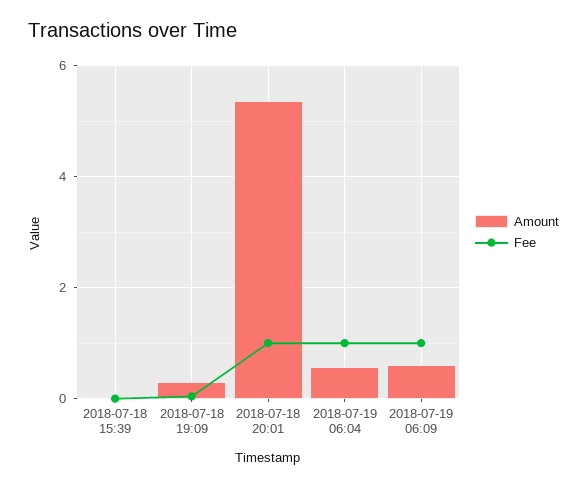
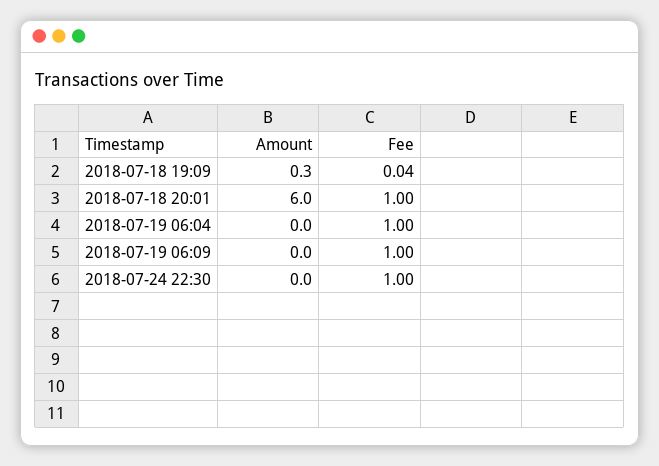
Amount, 2018-07-18 15:39: 0 -> none
Fee, 2018-07-18 15:39: 0 -> none
Amount, 2018-07-18 20:01: 5.4 -> 6
Amount, 2018-07-19 06:04: 0.6 -> 0
Amount, 2018-07-19 06:09: 0.6 -> 0
Amount, 2018-07-24 22:30: none -> 0
Fee, 2018-07-24 22:30: none -> 1

